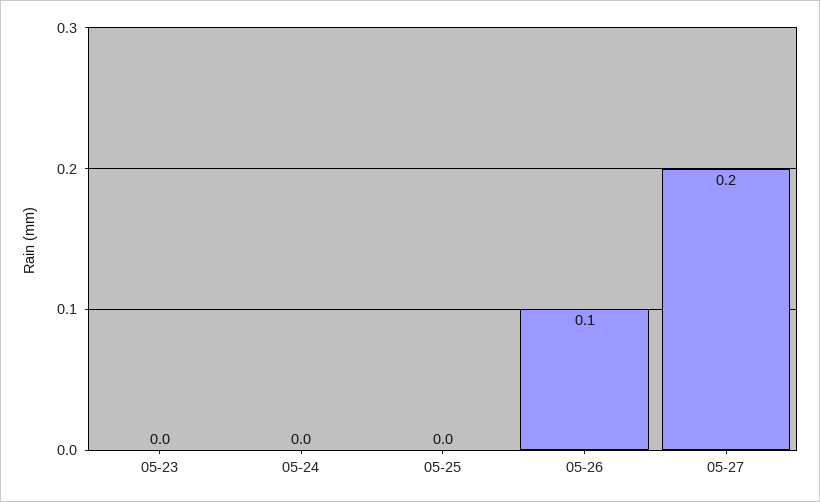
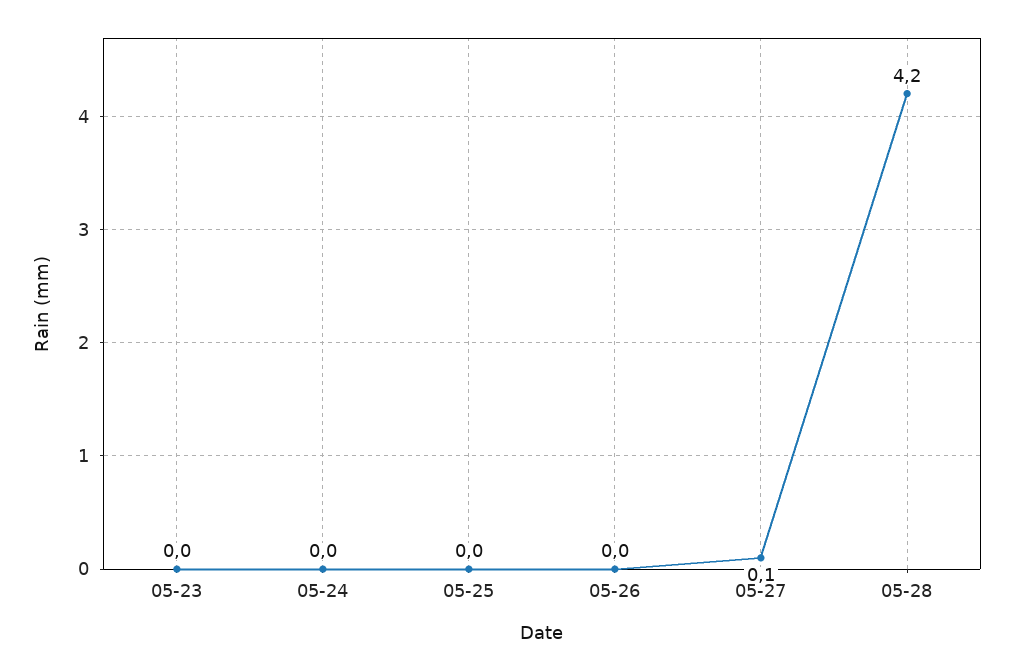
05-26: 0.1 -> 0
05-27: 0.2 -> 0.1
05-28: none -> 4.2

